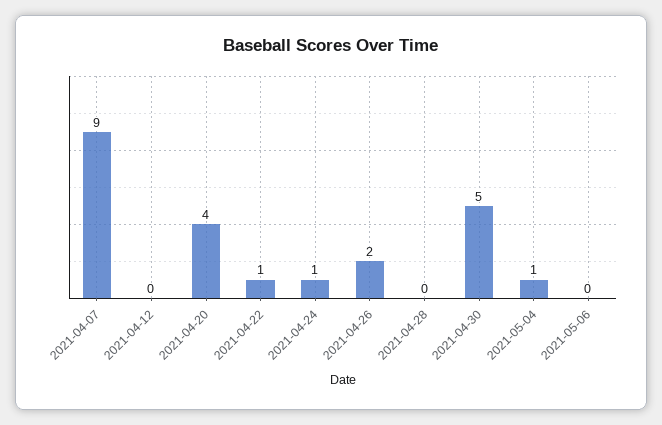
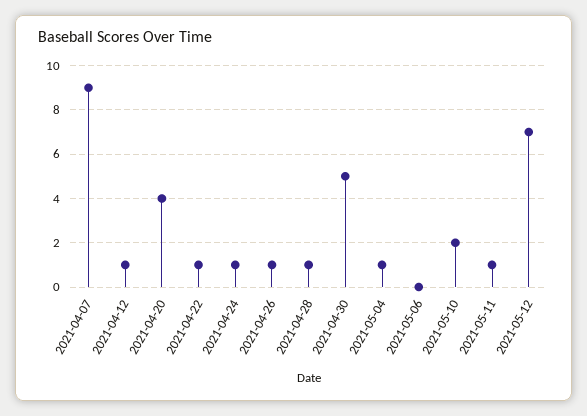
2021-04-12: 0 -> 1
2021-04-26: 2 -> 1
2021-04-28: 0 -> 1
2021-05-10: none -> 2
2021-05-11: none -> 1
2021-05-12: none -> 7

